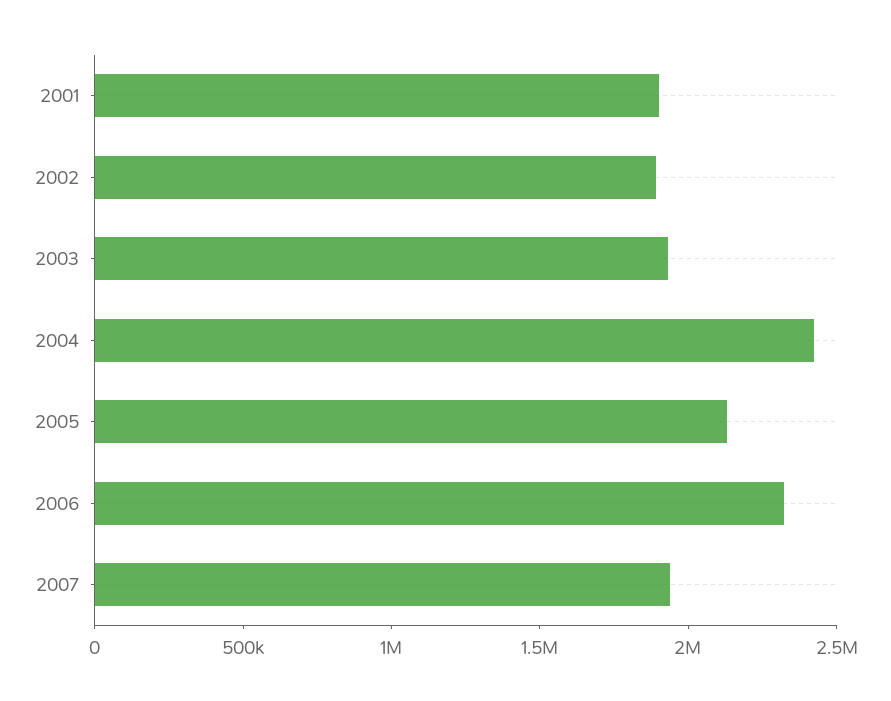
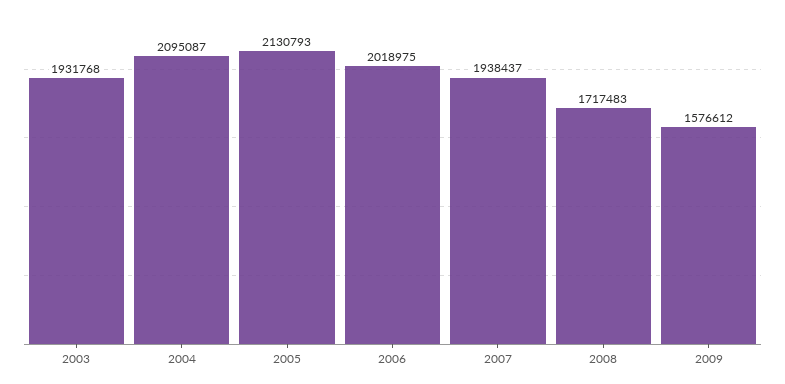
2001: 1900000 -> none
2002: 1900000 -> none
2004: 2400000 -> 2095087
2006: 2300000 -> 2018975
2008: none -> 1717483
2009: none -> 1576612

